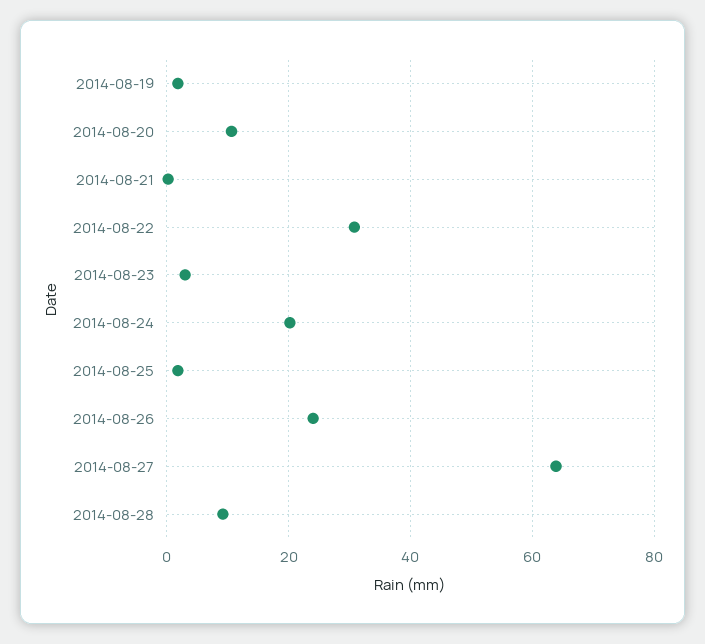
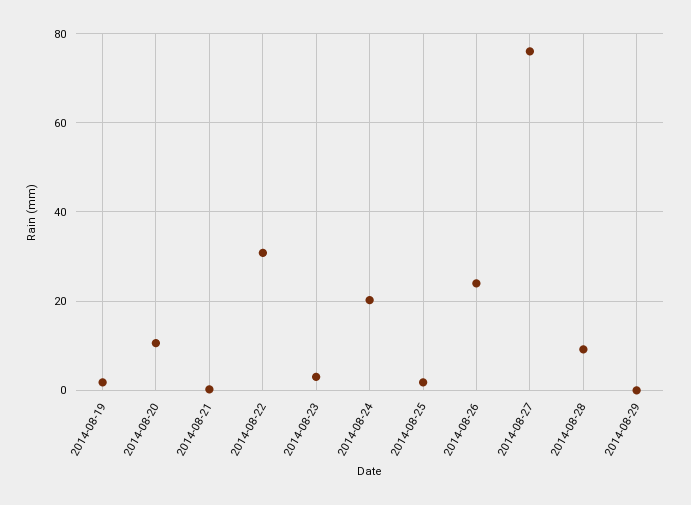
2014-08-27: 64 -> 76
2014-08-29: none -> 0

